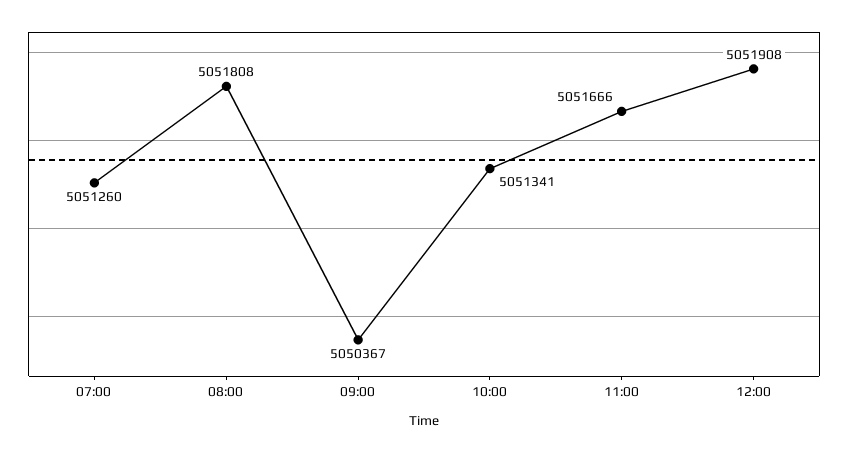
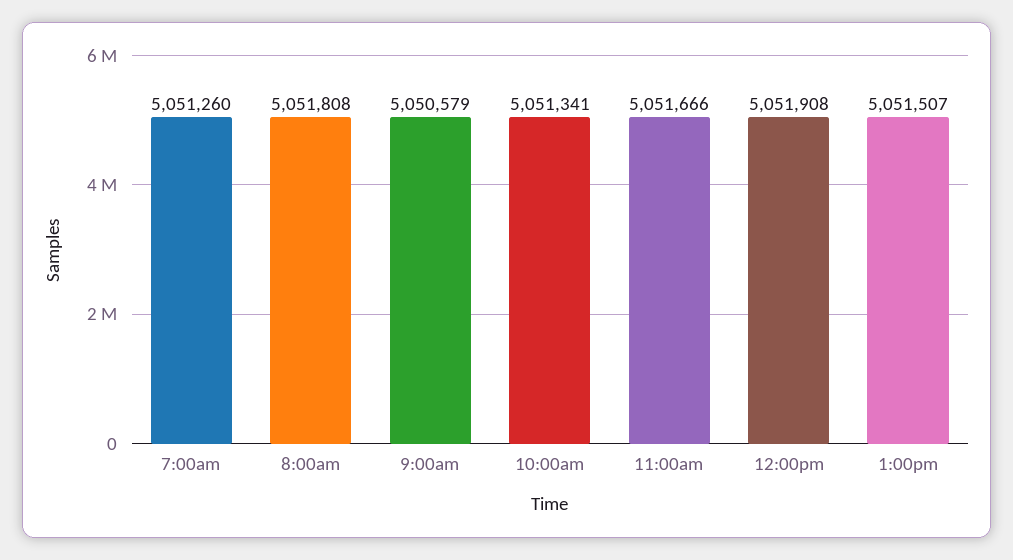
09:00: 5050367 -> 5050579
1:00pm: none -> 5051507

